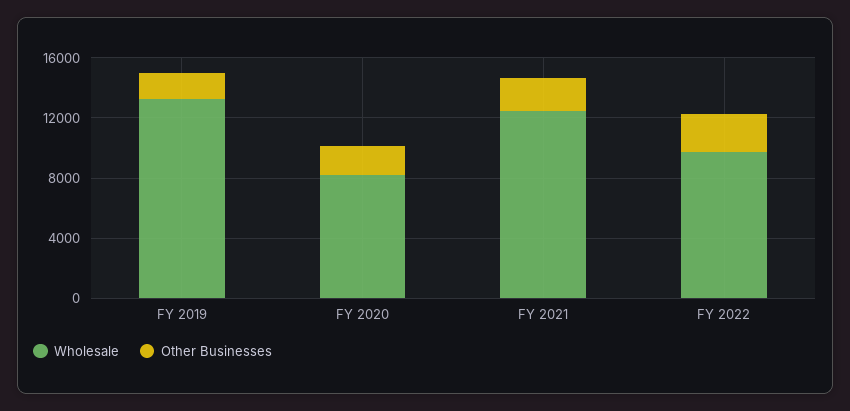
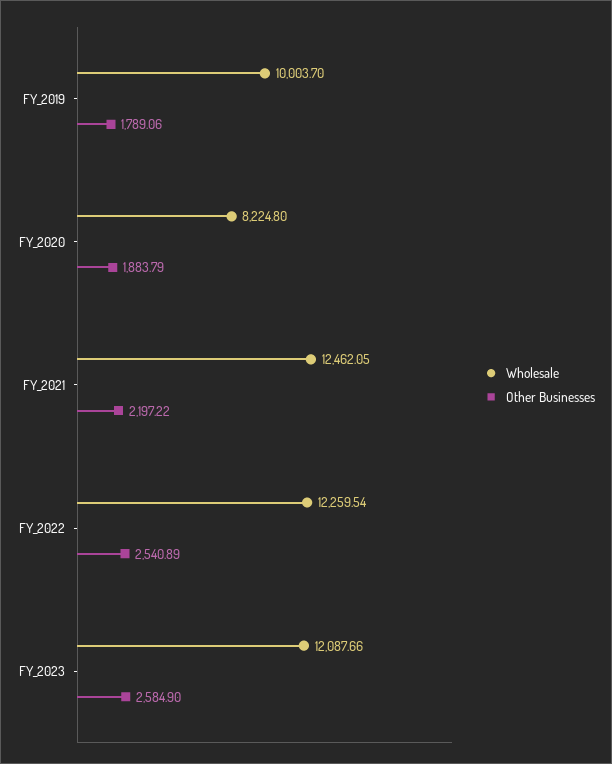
Wholesale, FY 2019: 13000 -> 10003.7
Wholesale, FY 2022: 10000 -> 12259.54
Wholesale, FY_2023: none -> 12087.66
Other Businesses, FY_2023: none -> 2584.9

